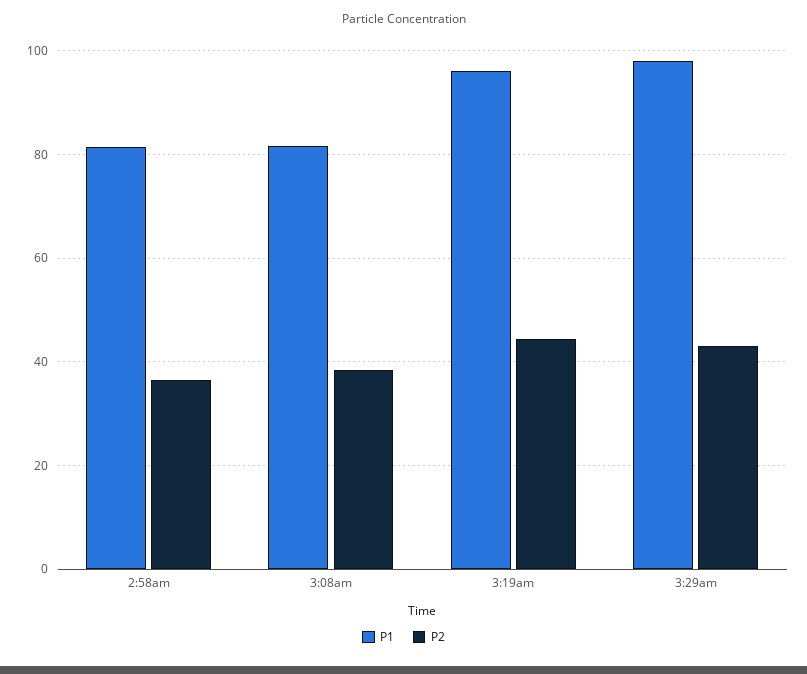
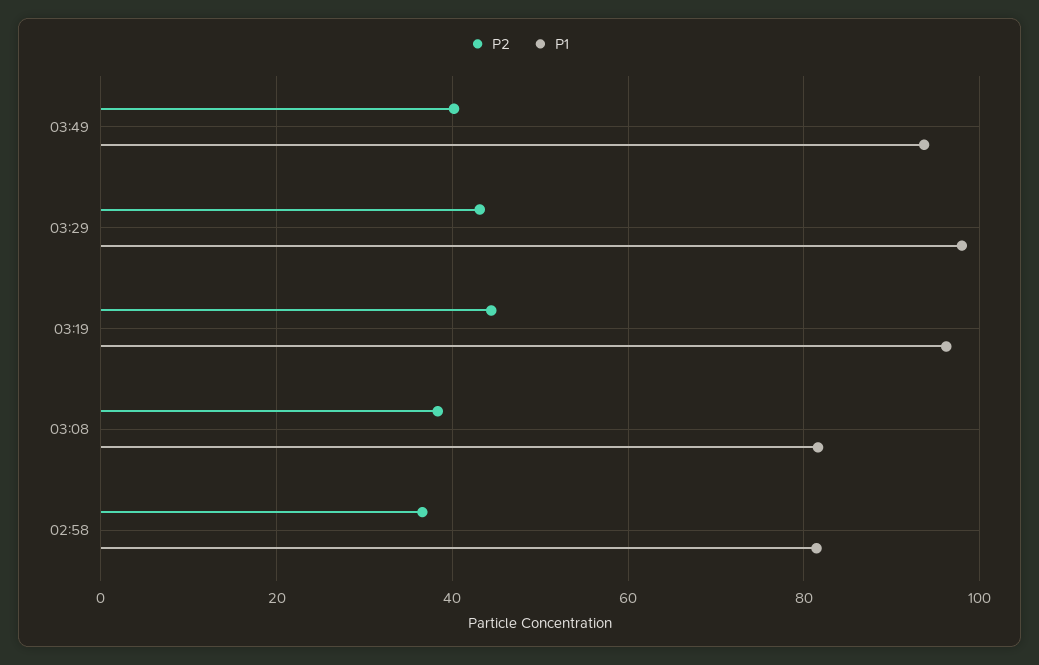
P2, 03:49: none -> 40
P1, 03:49: none -> 94

